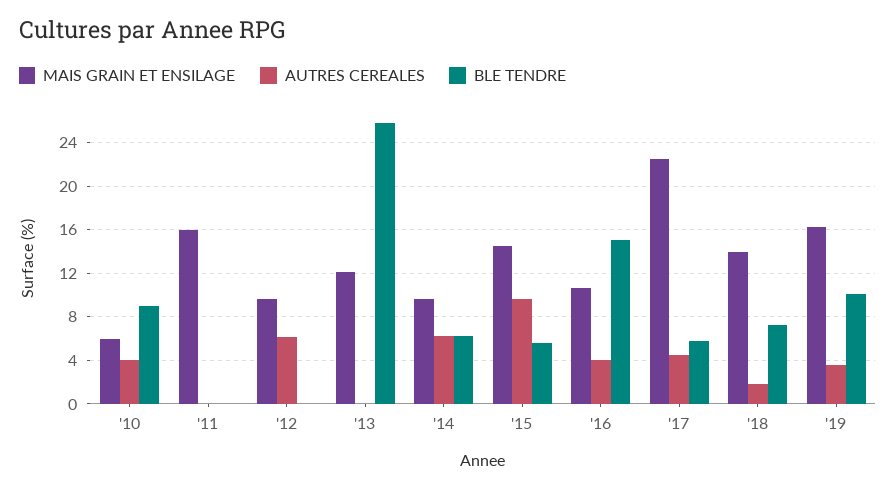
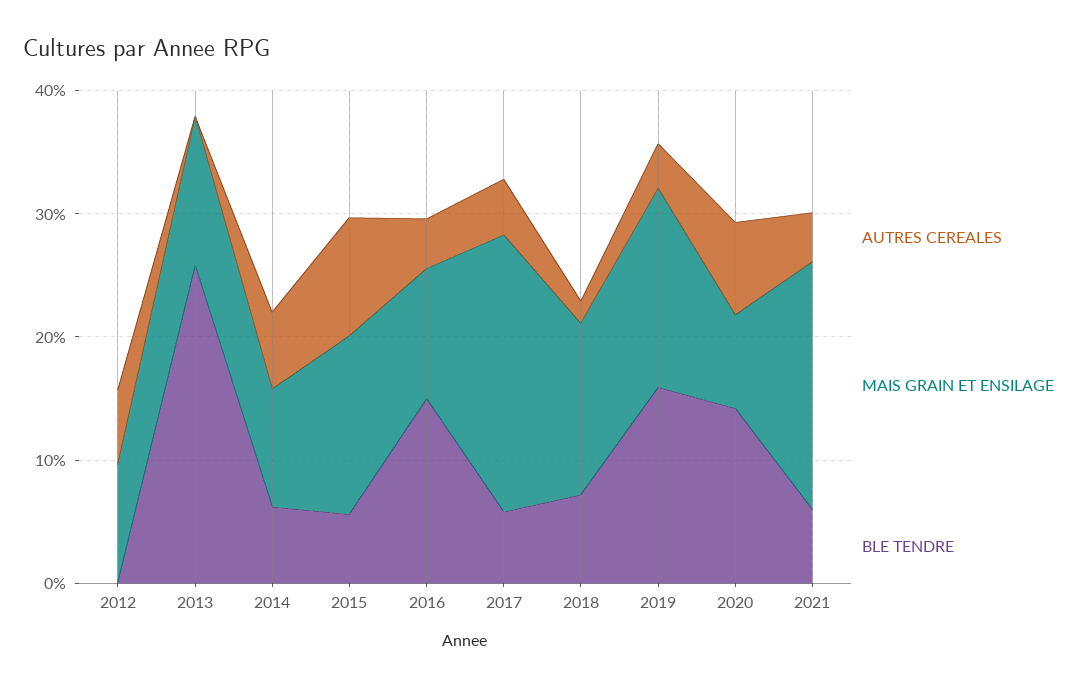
MAIS GRAIN ET ENSILAGE, '10: 6 -> none
AUTRES CEREALES, '10: 4 -> none
BLE TENDRE, '10: 9 -> none
MAIS GRAIN ET ENSILAGE, '11: 16 -> none
AUTRES CEREALES, '11: 0 -> none
BLE TENDRE, '11: 0 -> none
BLE TENDRE, '19: 10 -> 16
AUTRES CEREALES, 2020: none -> 8
MAIS GRAIN ET ENSILAGE, 2020: none -> 8
BLE TENDRE, 2020: none -> 14
AUTRES CEREALES, 2021: none -> 4
MAIS GRAIN ET ENSILAGE, 2021: none -> 20
BLE TENDRE, 2021: none -> 6

